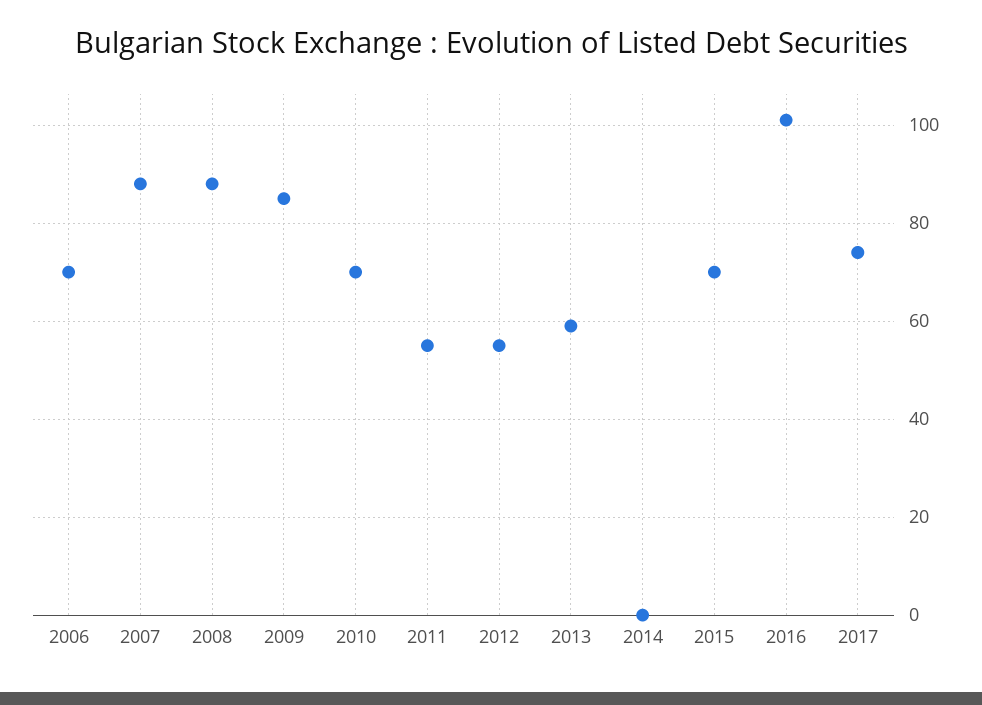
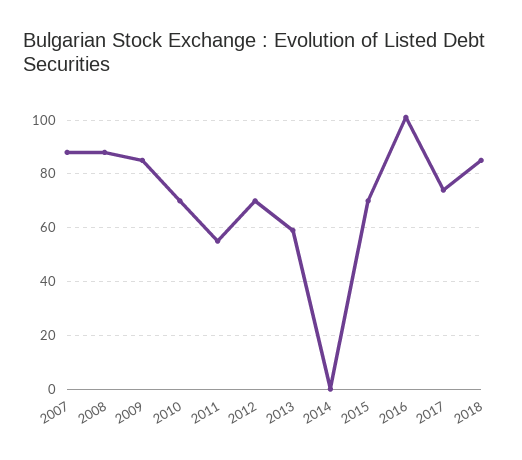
2006: 70 -> none
2012: 55 -> 70
2018: none -> 85

